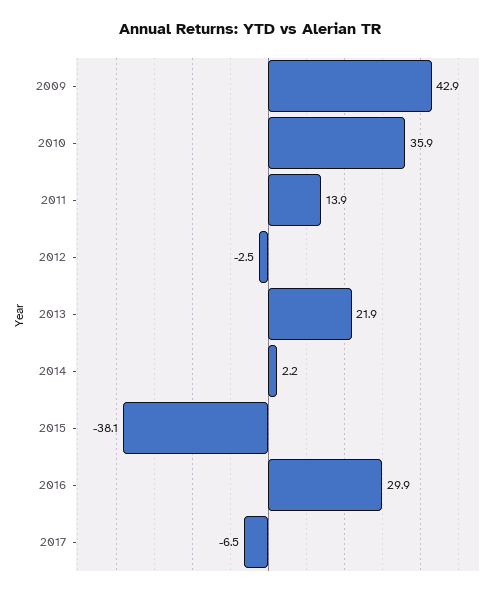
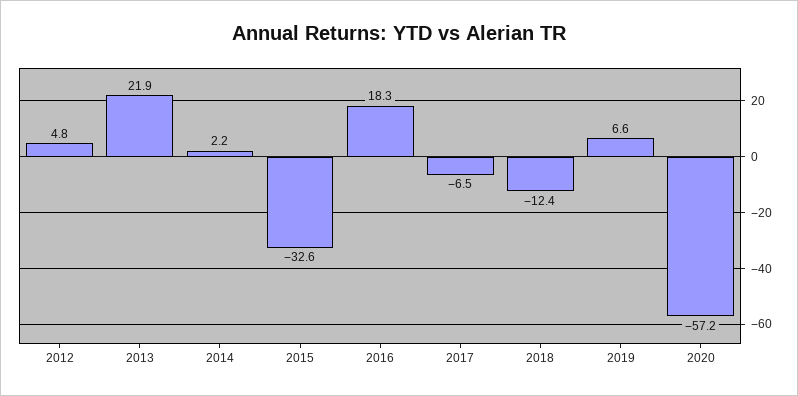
2009: 42.9 -> none
2010: 35.9 -> none
2011: 13.9 -> none
2012: -2.5 -> 4.8
2015: -38.1 -> -32.6
2016: 29.9 -> 18.3
2018: none -> -12.4
2019: none -> 6.6
2020: none -> -57.2

